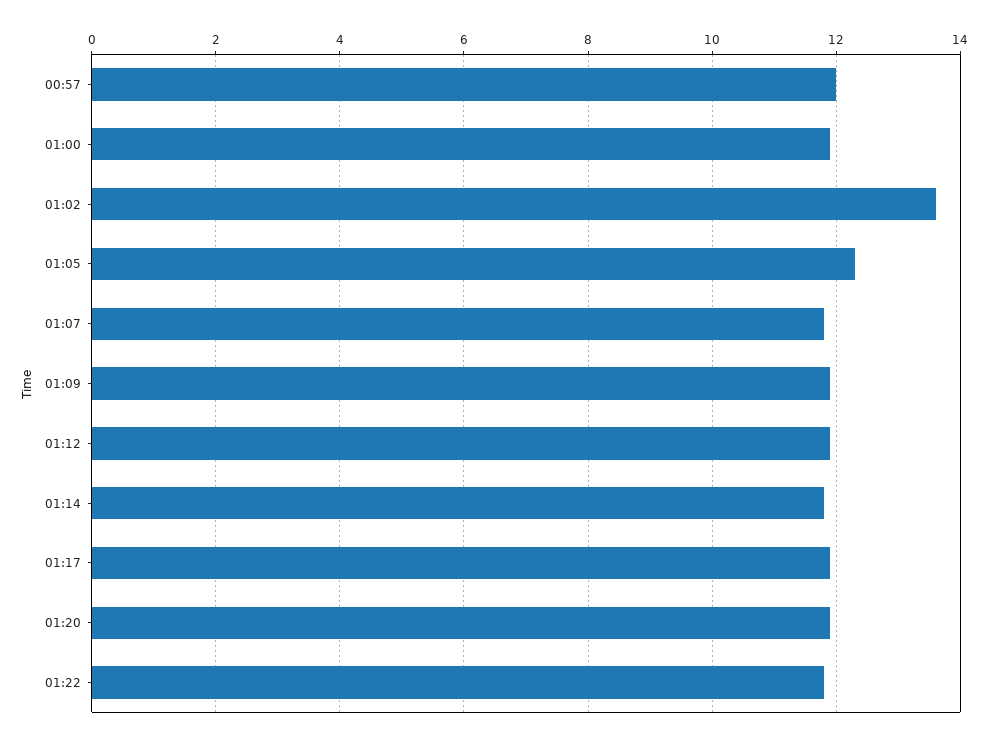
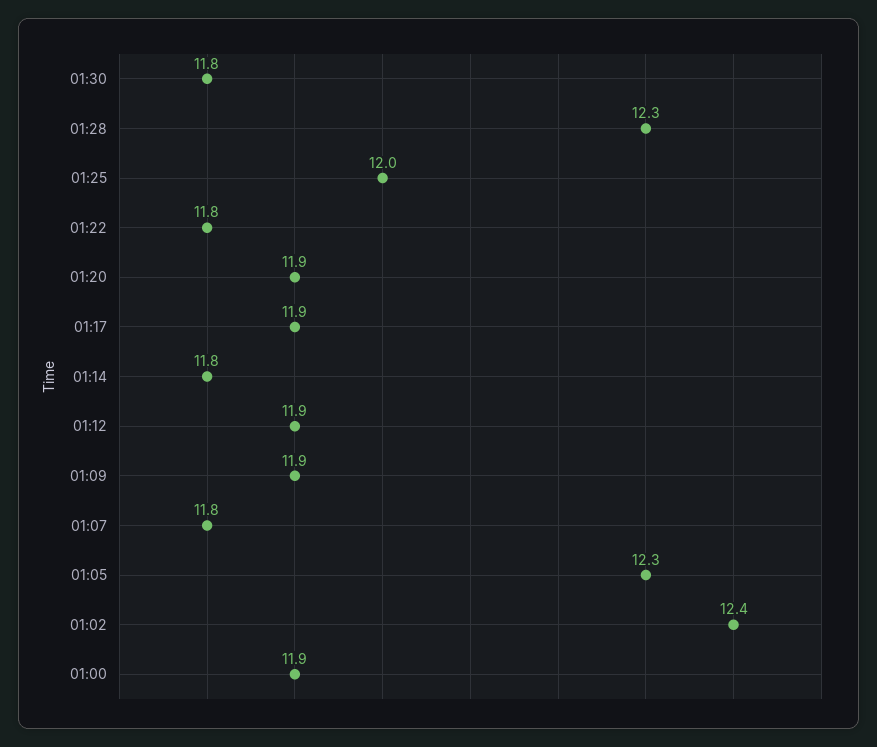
00:57: 12 -> none
01:02: 13.5 -> 12.4
01:30: none -> 11.8
01:28: none -> 12.3
01:25: none -> 12

